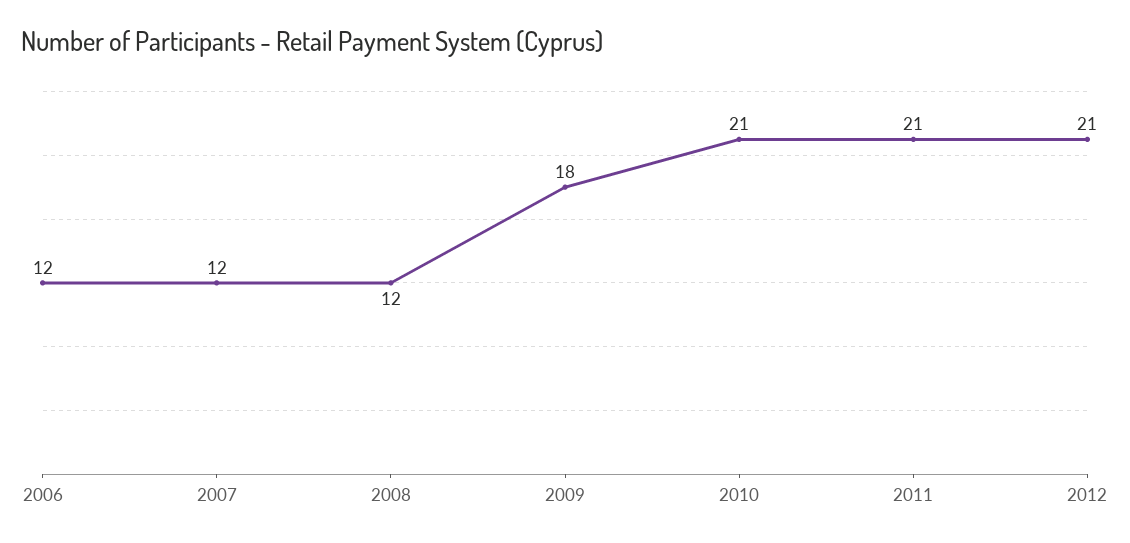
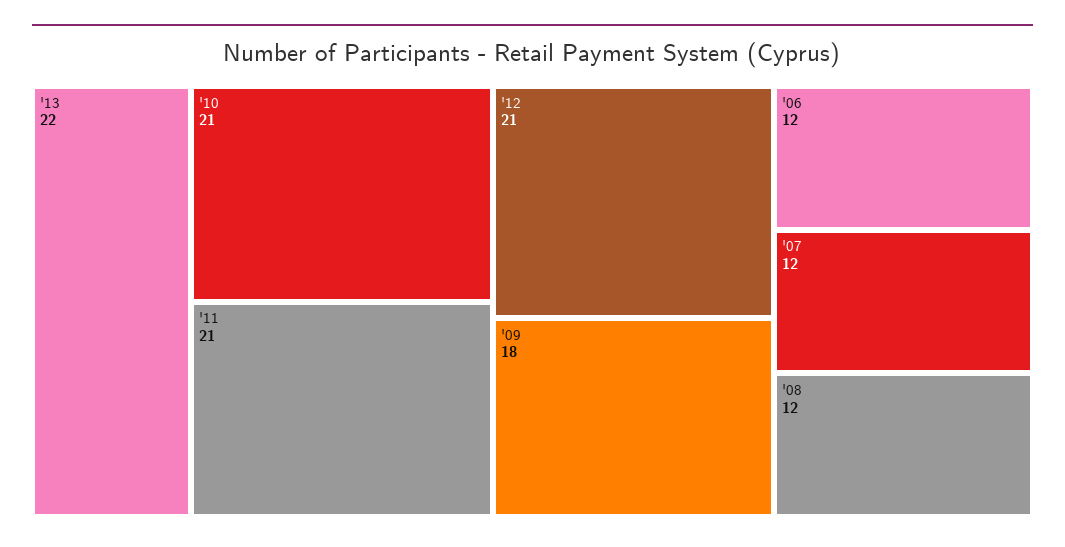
'13: none -> 22

